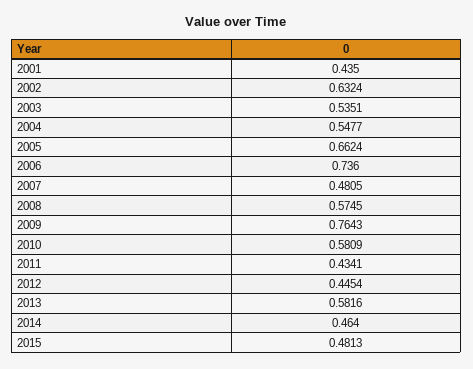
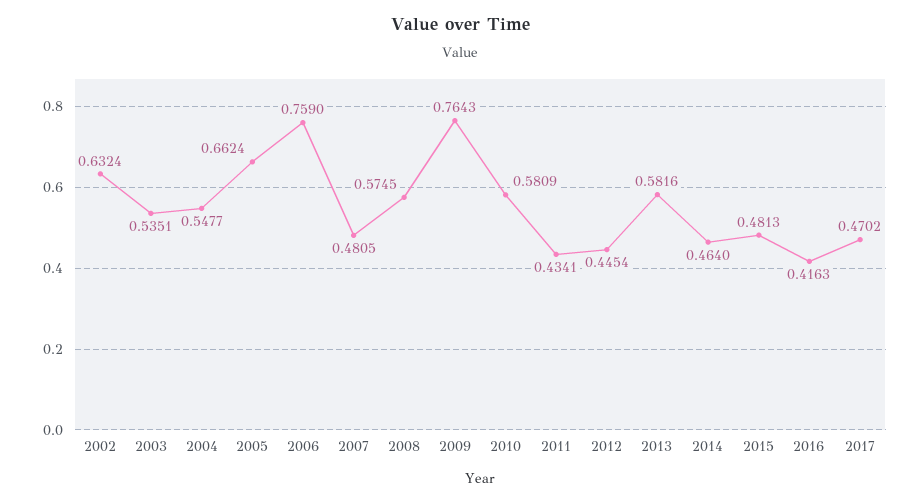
2001: 0.435 -> none
2006: 0.736 -> 0.759
2016: none -> 0.4163
2017: none -> 0.4702

